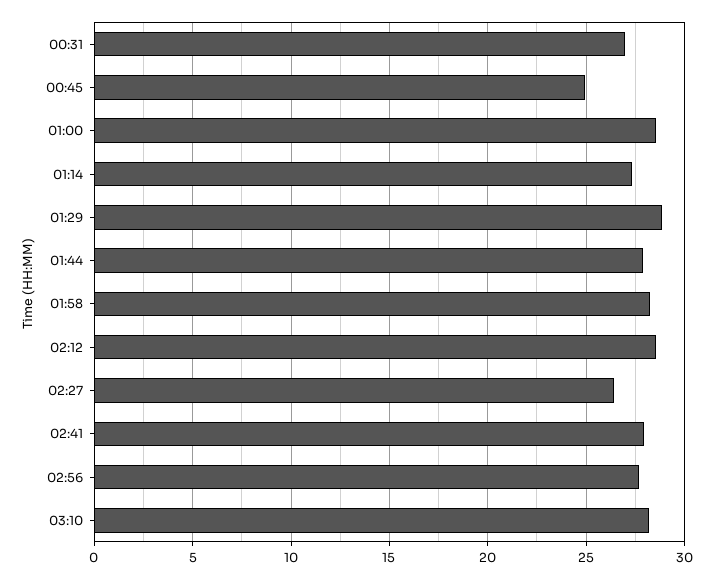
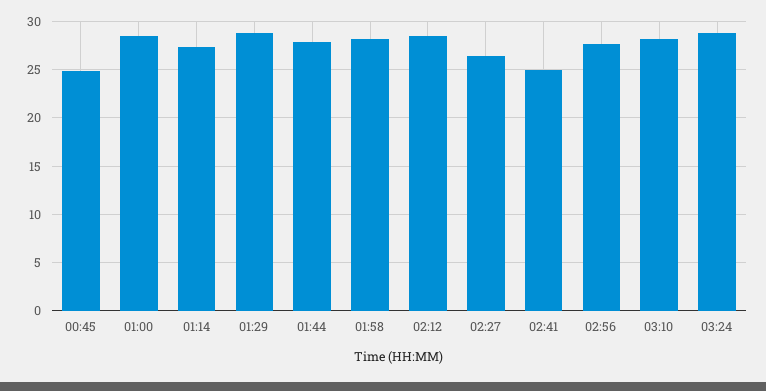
00:31: 27 -> none
02:41: 28 -> 25
03:24: none -> 29

